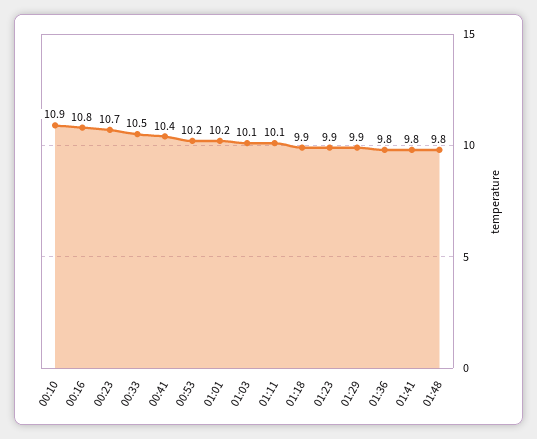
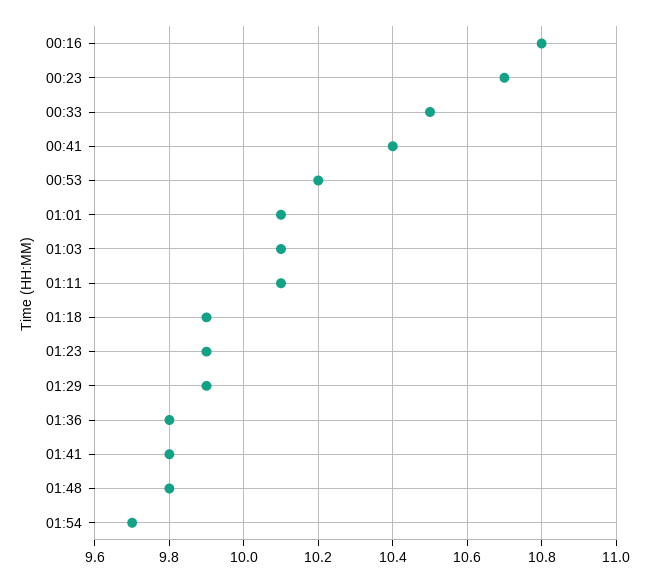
00:10: 10.9 -> none
01:01: 10.2 -> 10.1
01:54: none -> 9.7

